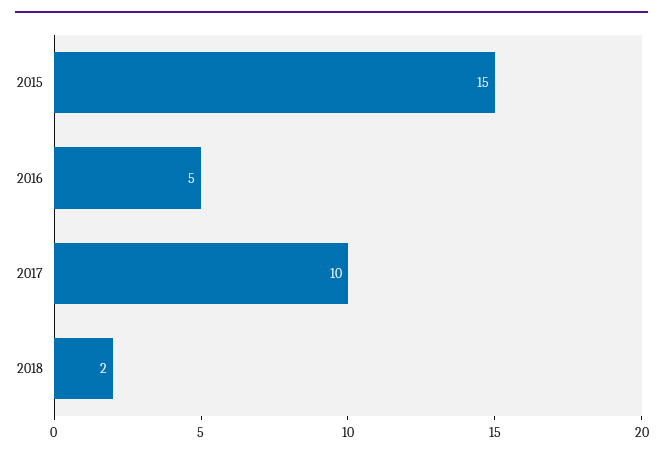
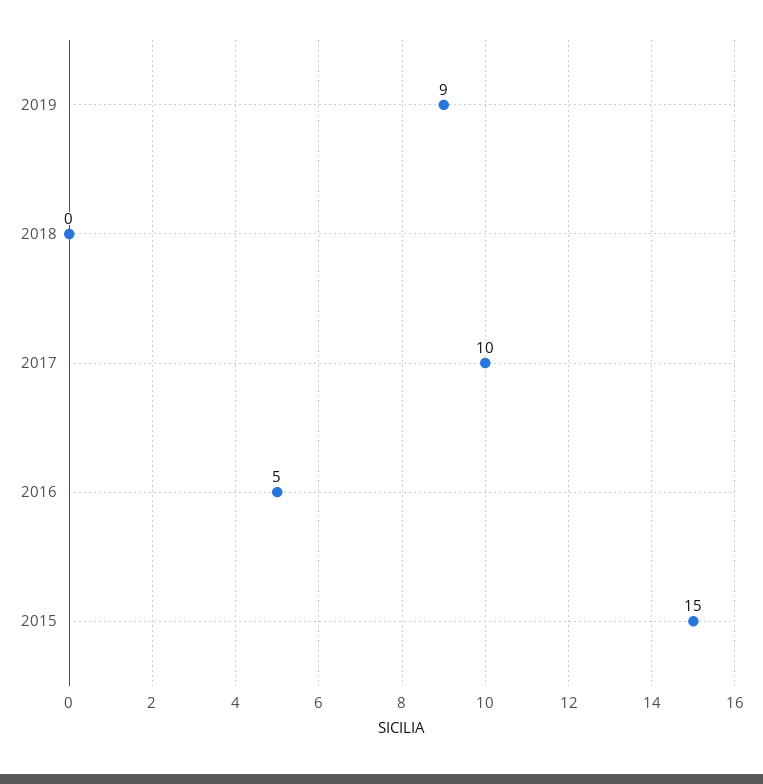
2018: 2 -> 0
2019: none -> 9

